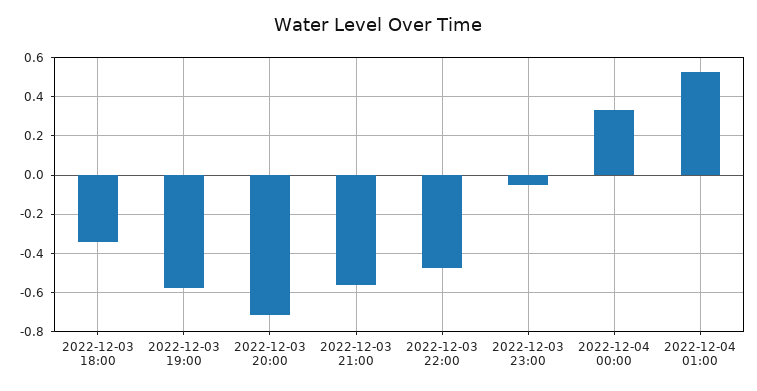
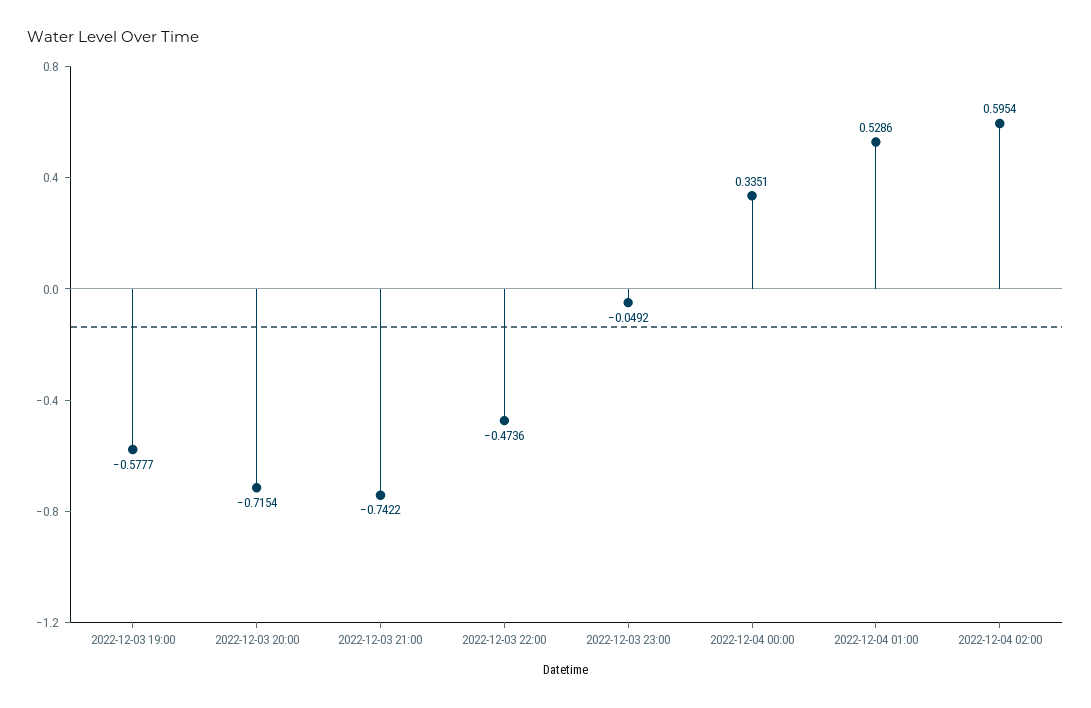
2022-12-03 18:00: -0.35 -> none
2022-12-03 21:00: -0.55 -> -0.7422
2022-12-04 02:00: none -> 0.5954

